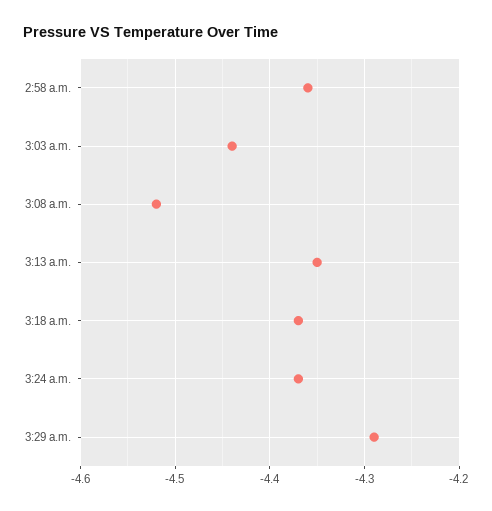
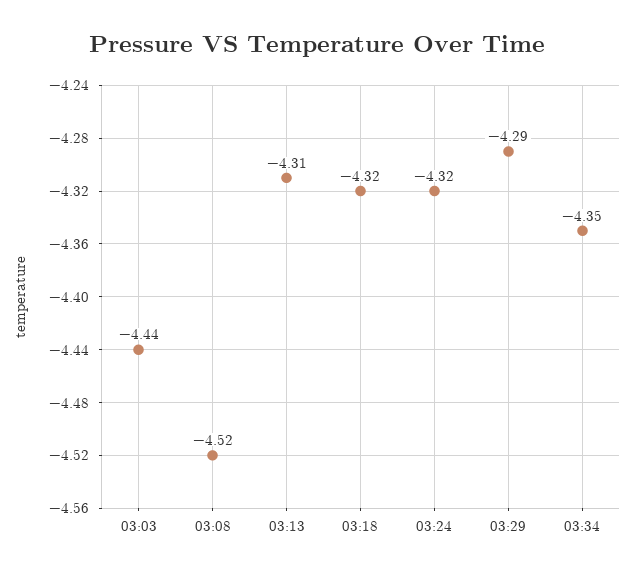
2:58 a.m.: -4.36 -> none
3:13 a.m.: -4.35 -> -4.31
3:18 a.m.: -4.37 -> -4.32
3:24 a.m.: -4.37 -> -4.32
03:34: none -> -4.35

